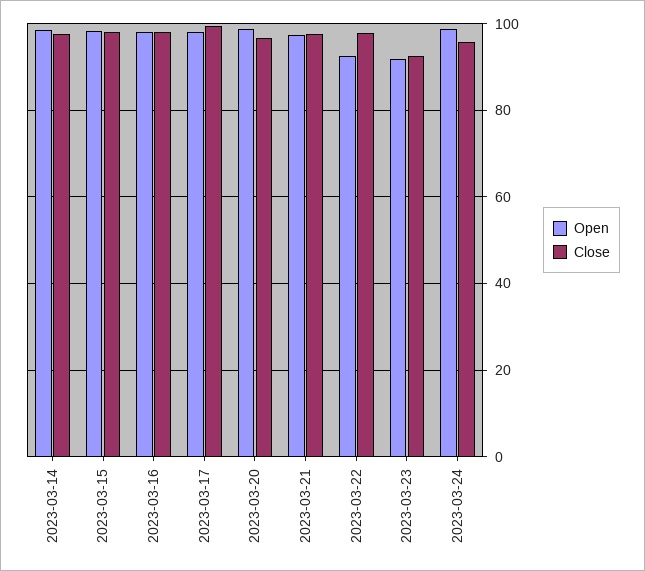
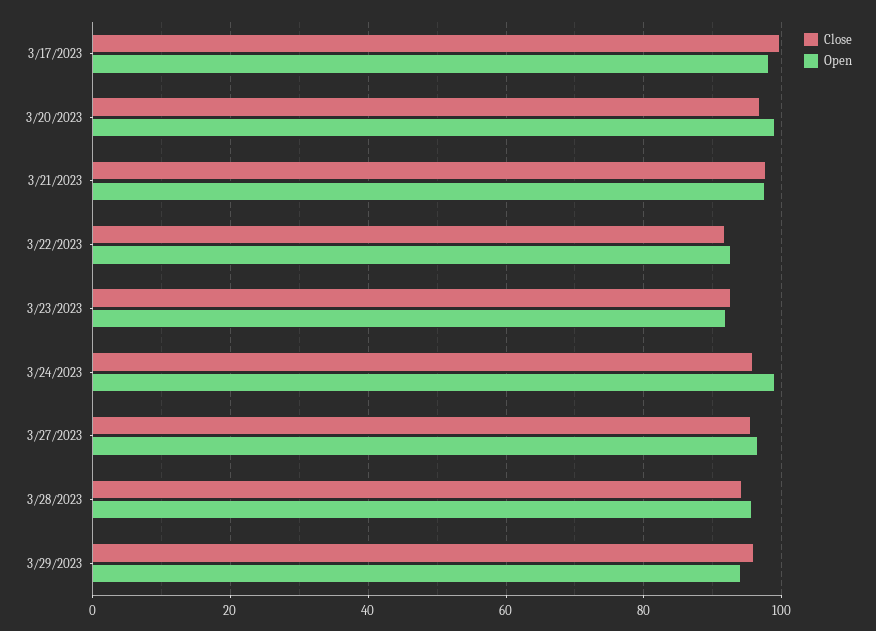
Open, 2023-03-14: 98 -> none
Close, 2023-03-14: 98 -> none
Open, 2023-03-15: 98 -> none
Close, 2023-03-15: 98 -> none
Open, 2023-03-16: 98 -> none
Close, 2023-03-16: 98 -> none
Close, 2023-03-22: 98 -> 92
Close, 3/27/2023: none -> 96
Open, 3/27/2023: none -> 96
Close, 3/28/2023: none -> 94
Open, 3/28/2023: none -> 96
Close, 3/29/2023: none -> 96
Open, 3/29/2023: none -> 94

